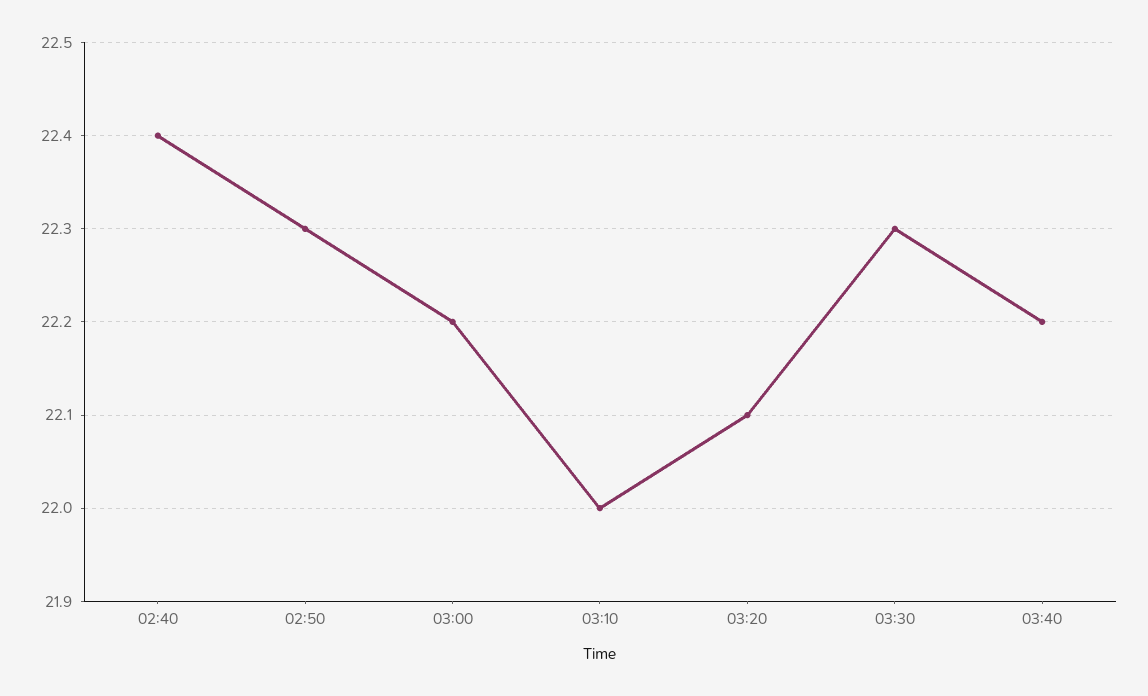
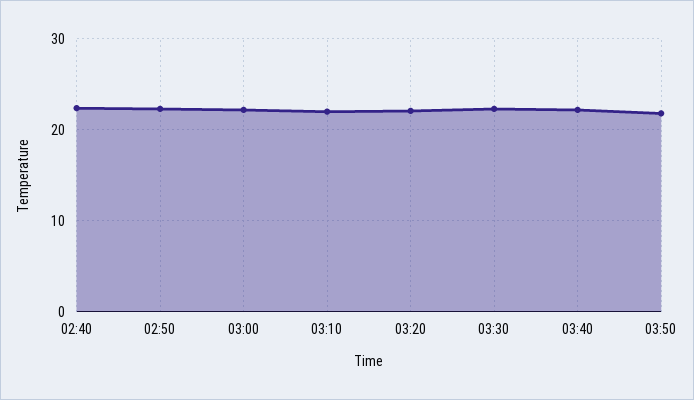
03:50: none -> 22

